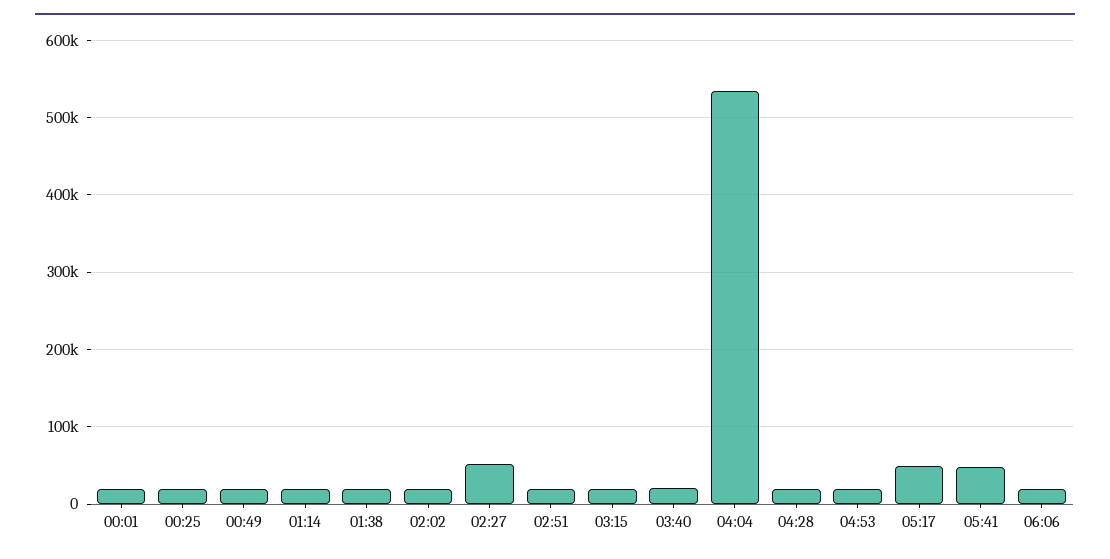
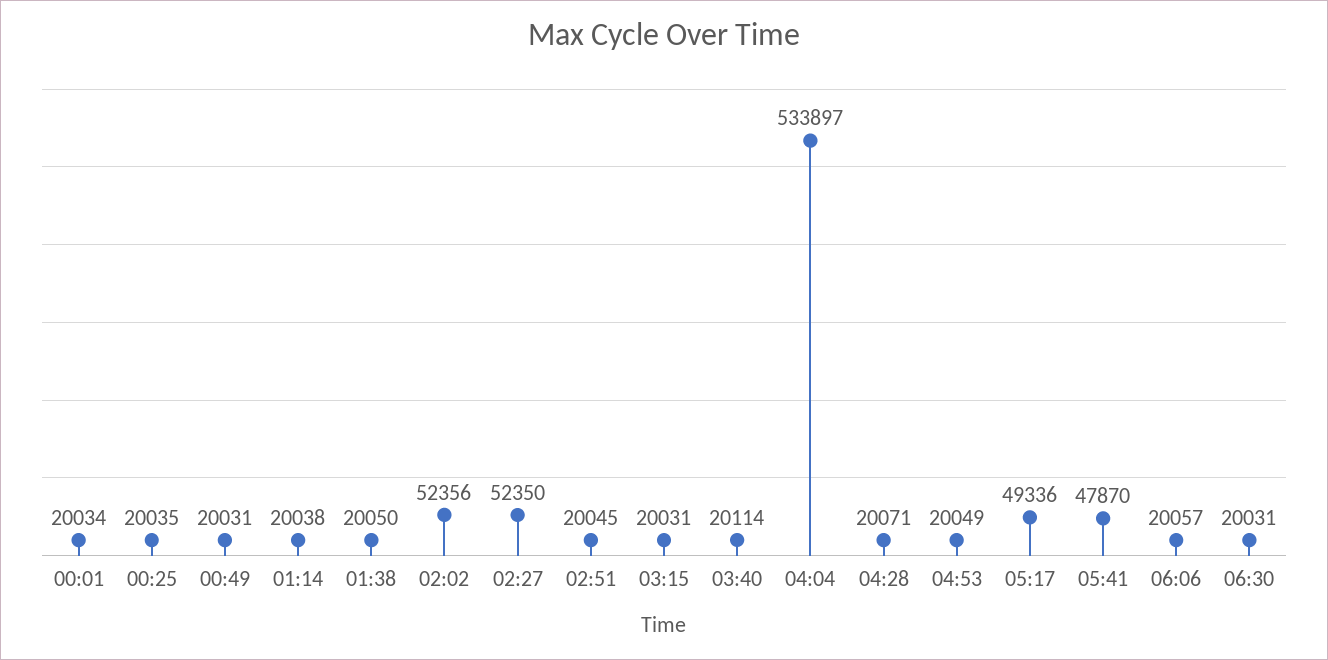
02:02: 20000 -> 52356
06:30: none -> 20031

